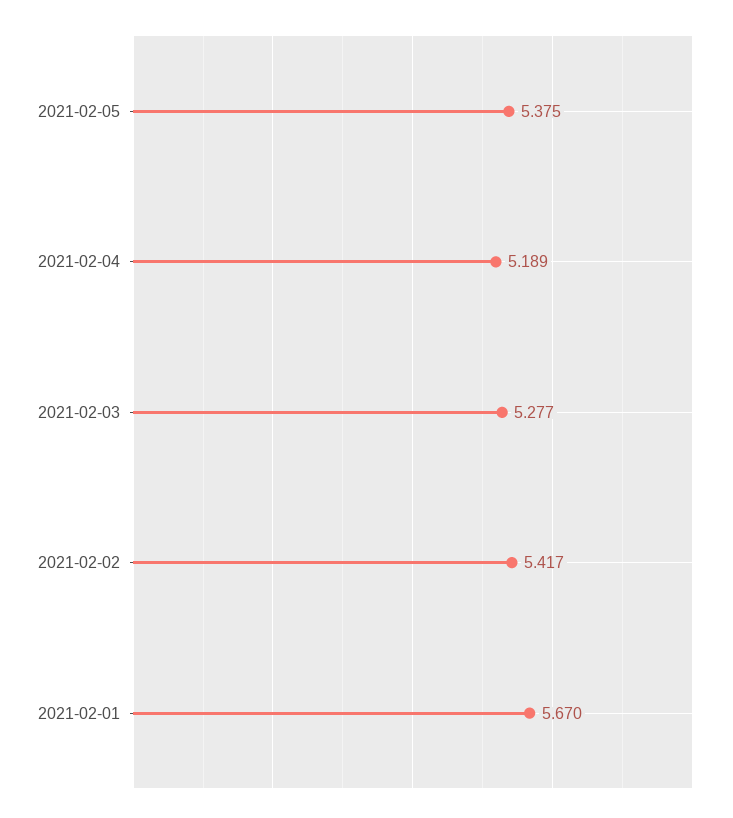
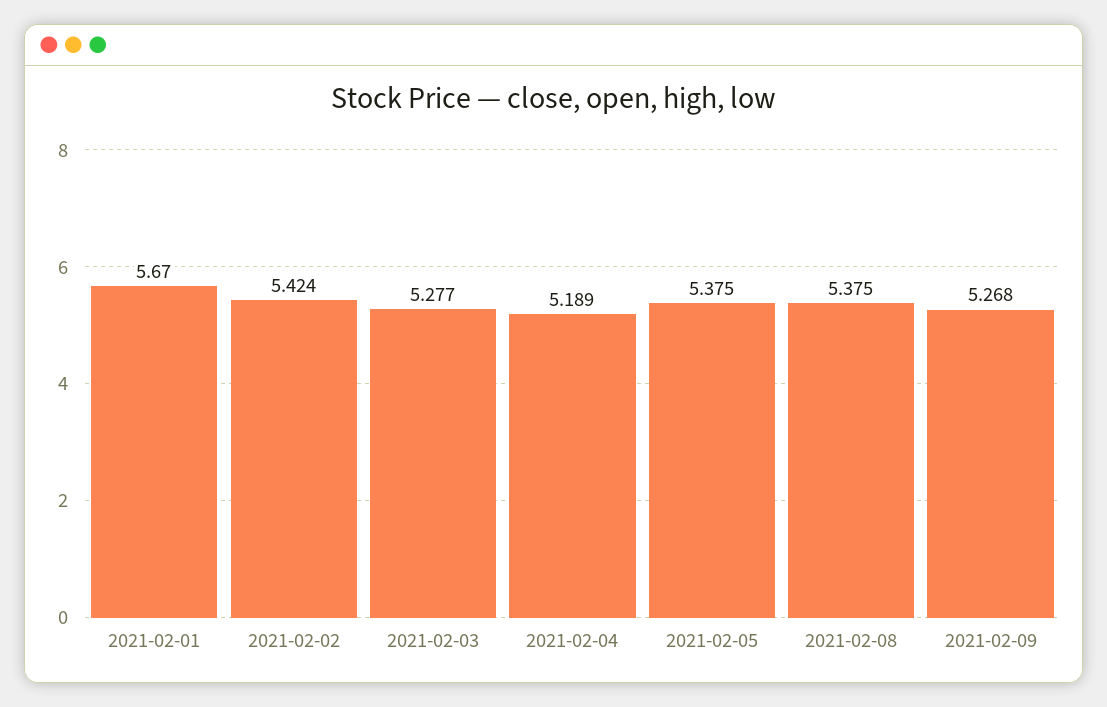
2021-02-02: 5.417 -> 5.424
2021-02-08: none -> 5.375
2021-02-09: none -> 5.268

